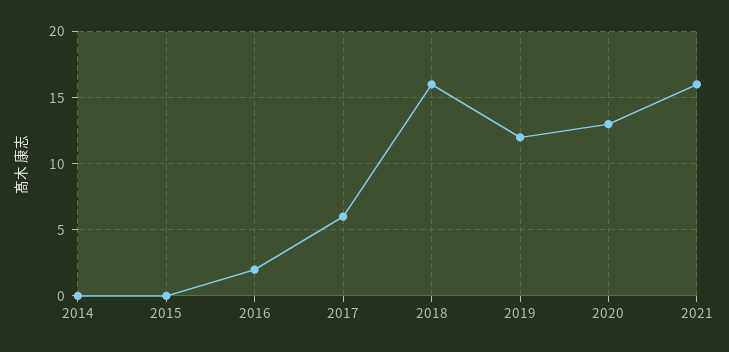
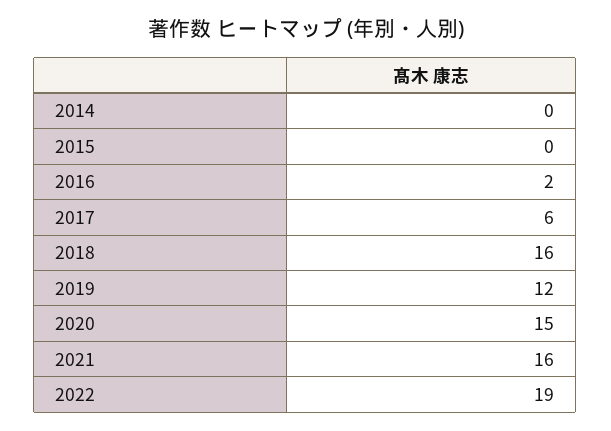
2020: 13 -> 15
2022: none -> 19

